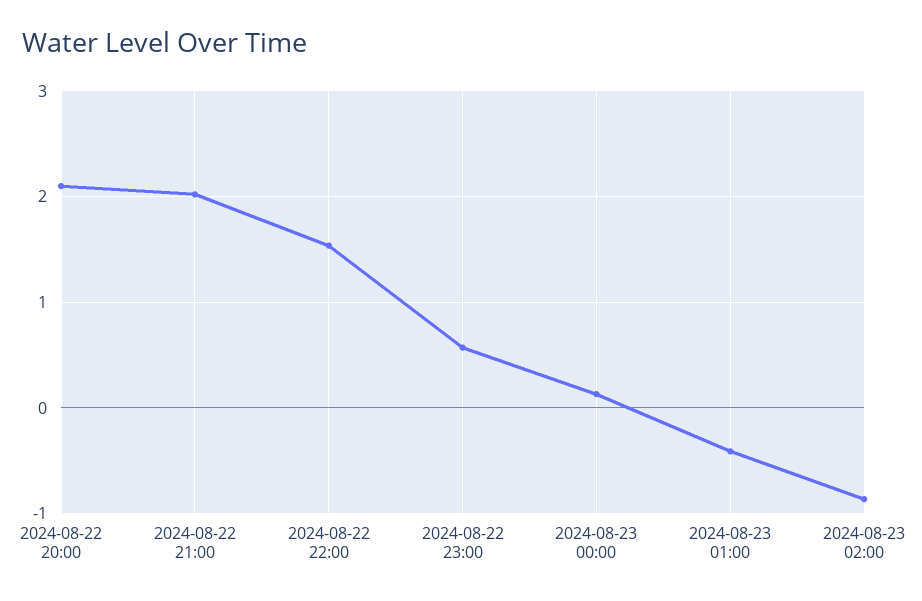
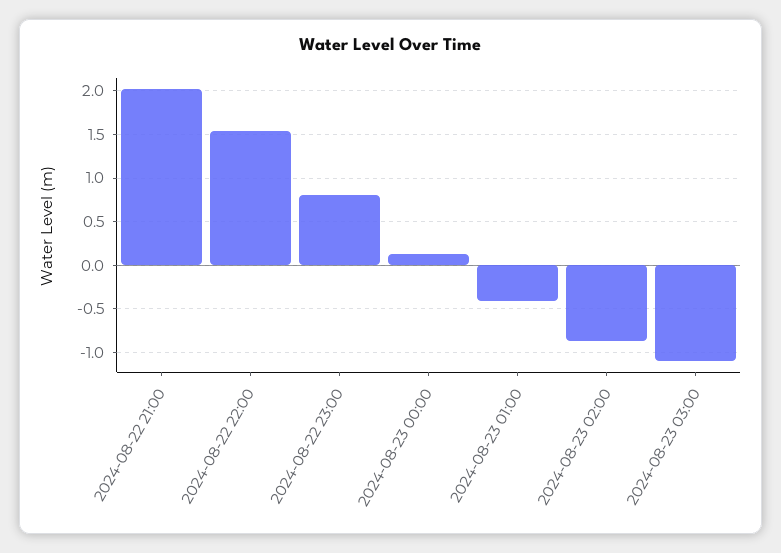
2024-08-22 20:00: 2.1 -> none
2024-08-22 23:00: 0.6 -> 0.8
2024-08-23 03:00: none -> -1.1

